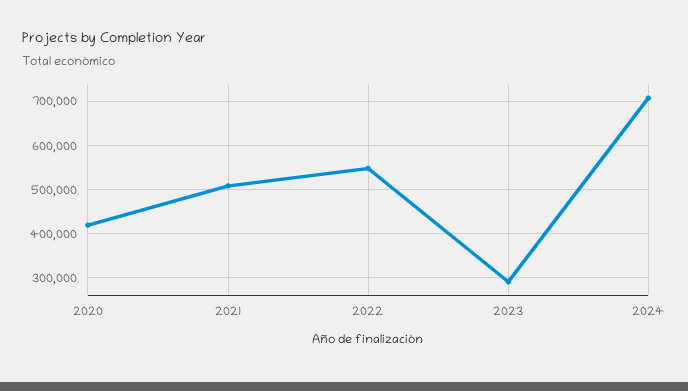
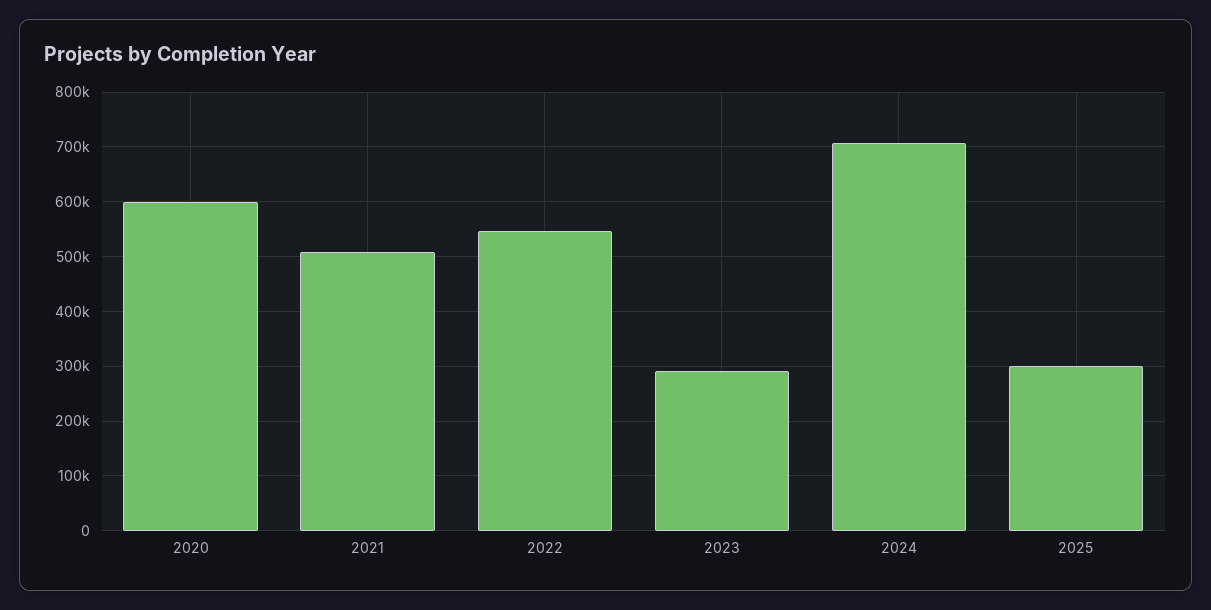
2020: 420000 -> 600000
2025: none -> 300000

